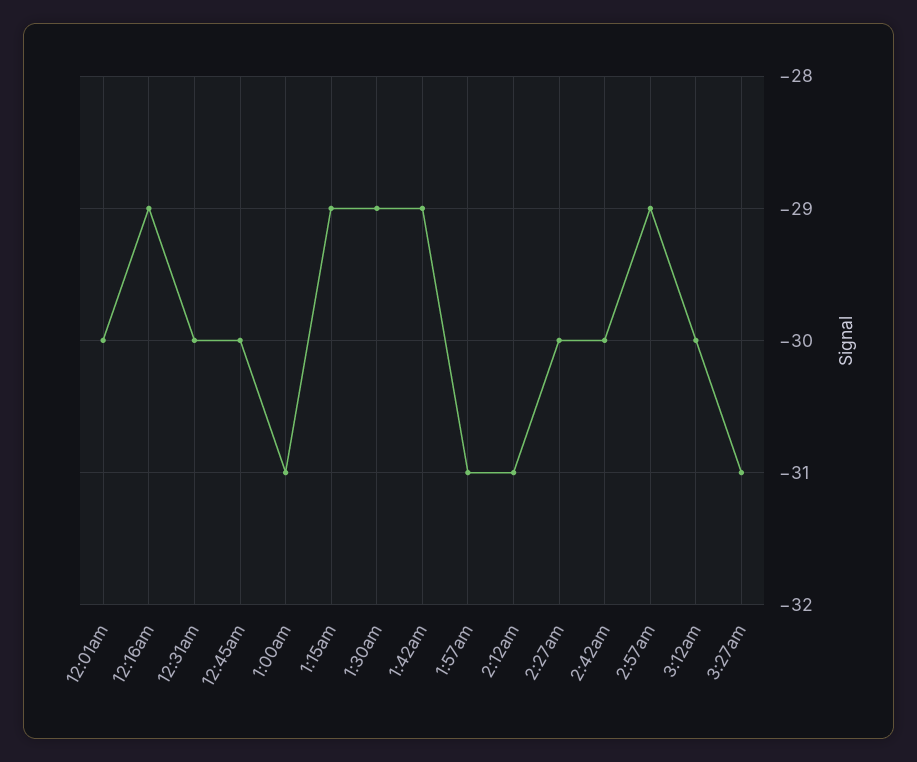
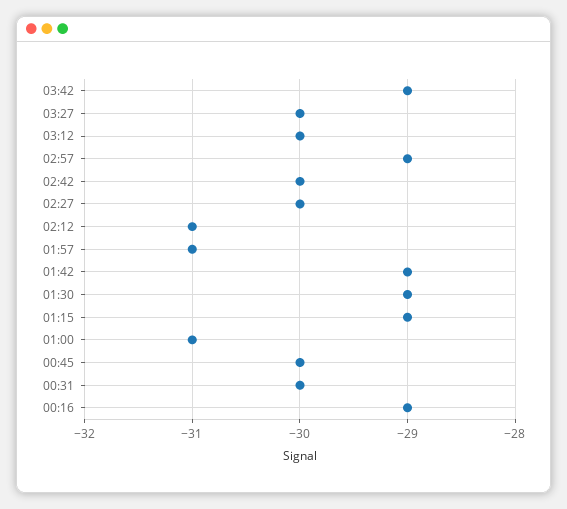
12:01am: -30 -> none
3:27am: -31 -> -30
03:42: none -> -29

